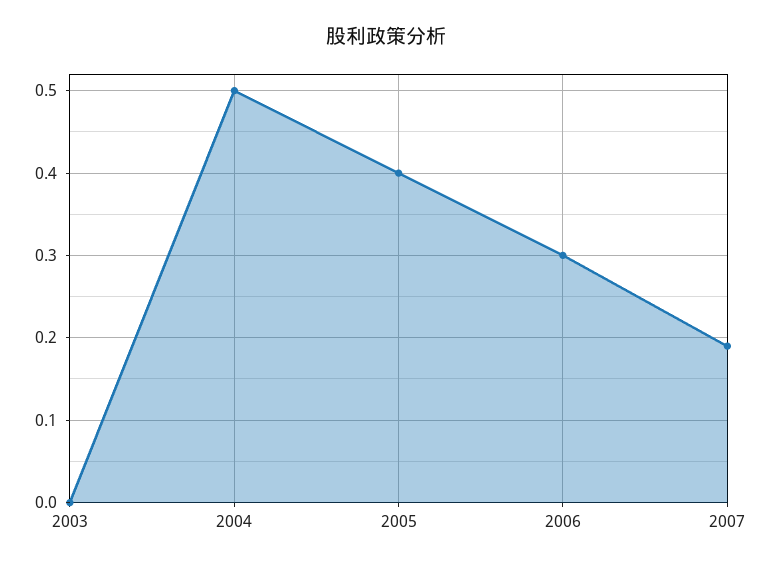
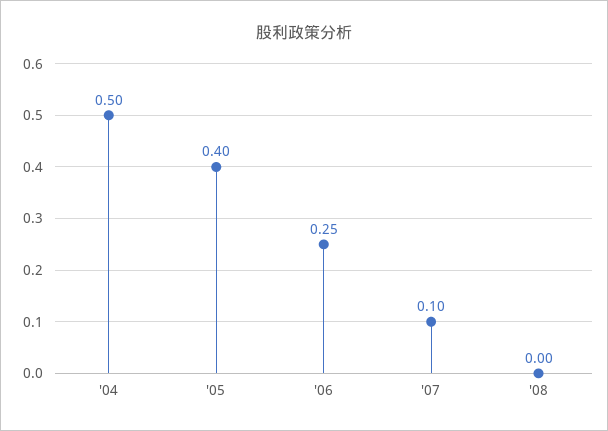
2003: 0 -> none
2006: 0.3 -> 0.25
2007: 0.19 -> 0.1
'08: none -> 0

